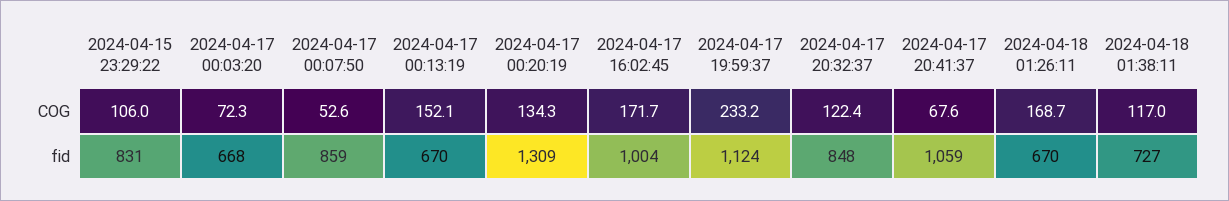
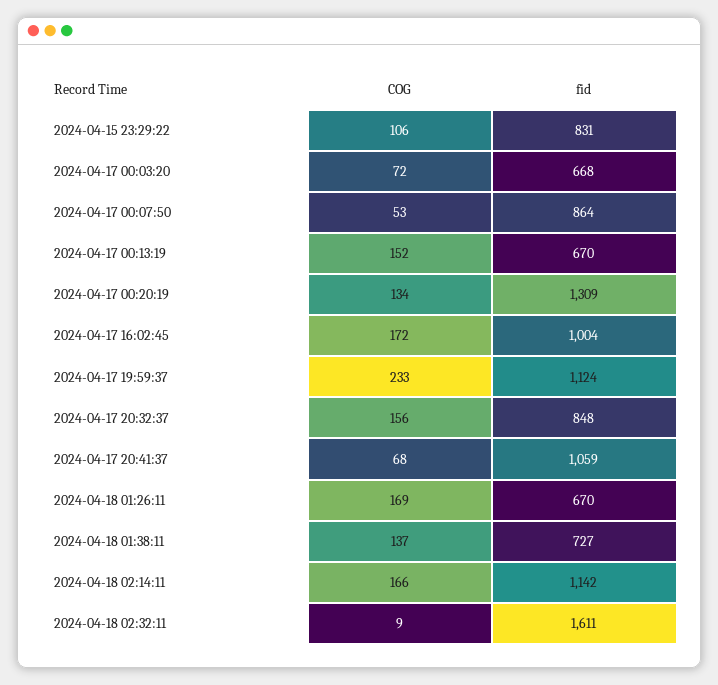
2024-04-17 20:32:37, COG: 122.4 -> 156
2024-04-18 01:38:11, COG: 117 -> 137
2024-04-17 00:07:50, fid: 859 -> 864
2024-04-18 02:14:11, COG: none -> 166
2024-04-18 02:14:11, fid: none -> 1142
2024-04-18 02:32:11, COG: none -> 9
2024-04-18 02:32:11, fid: none -> 1611

